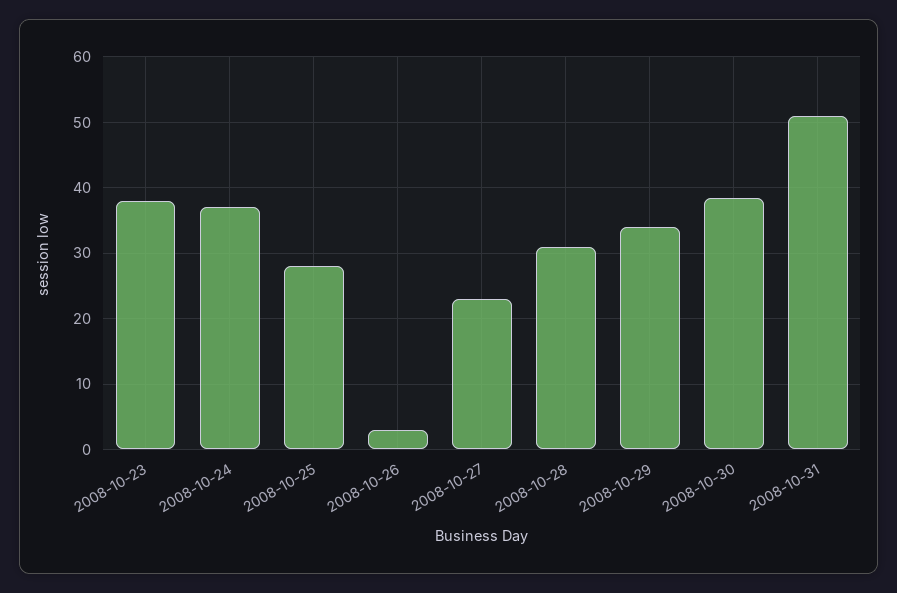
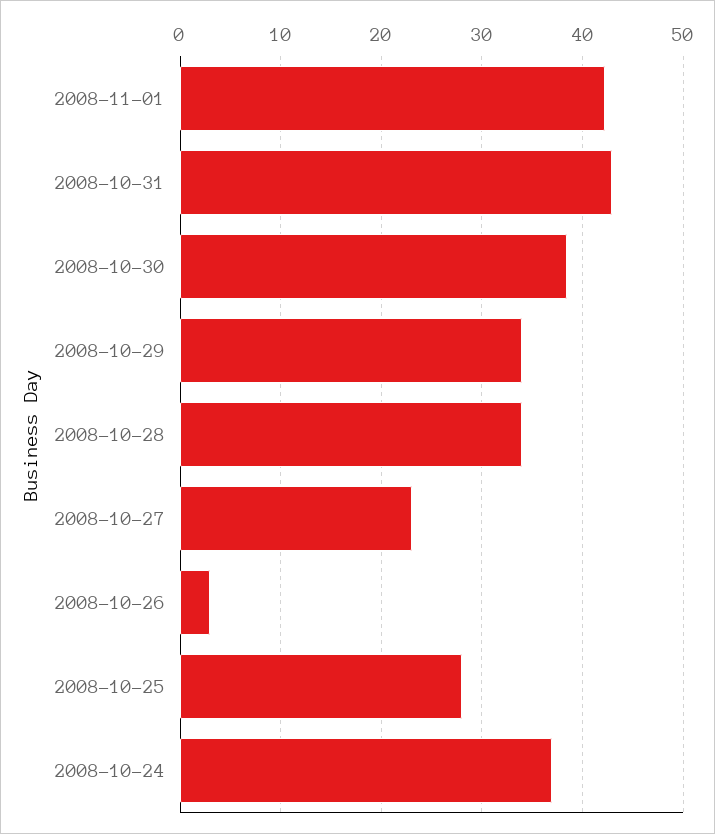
2008-10-23: 38 -> none
2008-10-28: 31 -> 34
2008-10-31: 51 -> 43
2008-11-01: none -> 42

